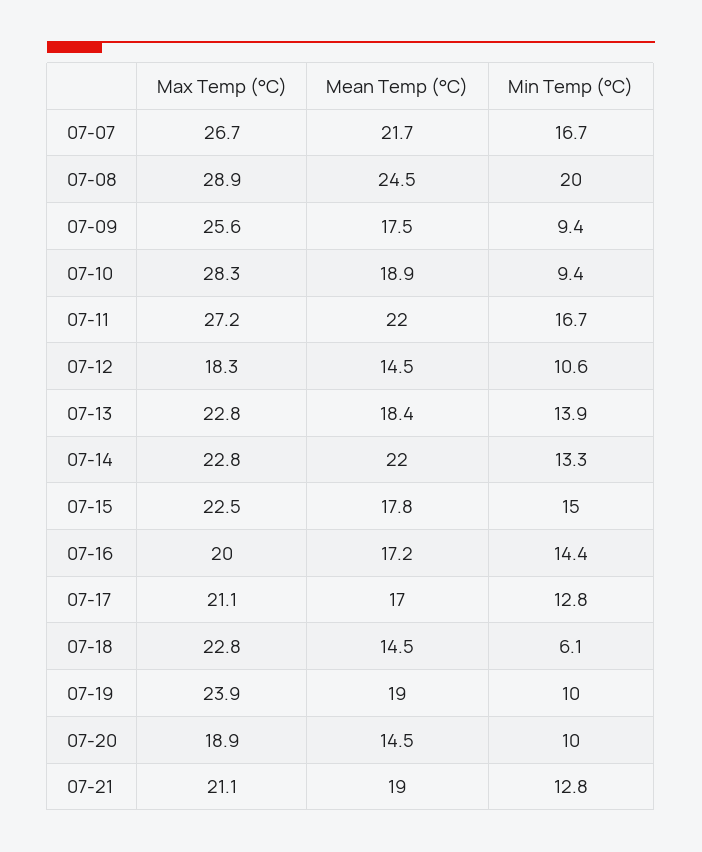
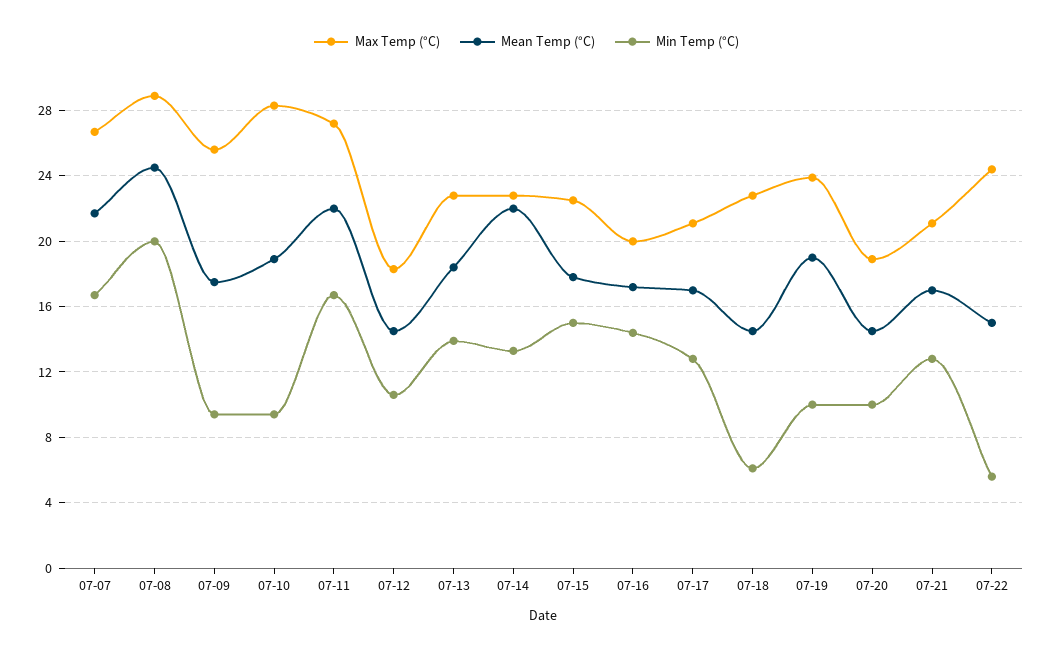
Mean Temp (°C), 07-21: 19 -> 17
Max Temp (°C), 07-22: none -> 24.5
Mean Temp (°C), 07-22: none -> 15
Min Temp (°C), 07-22: none -> 5.5

